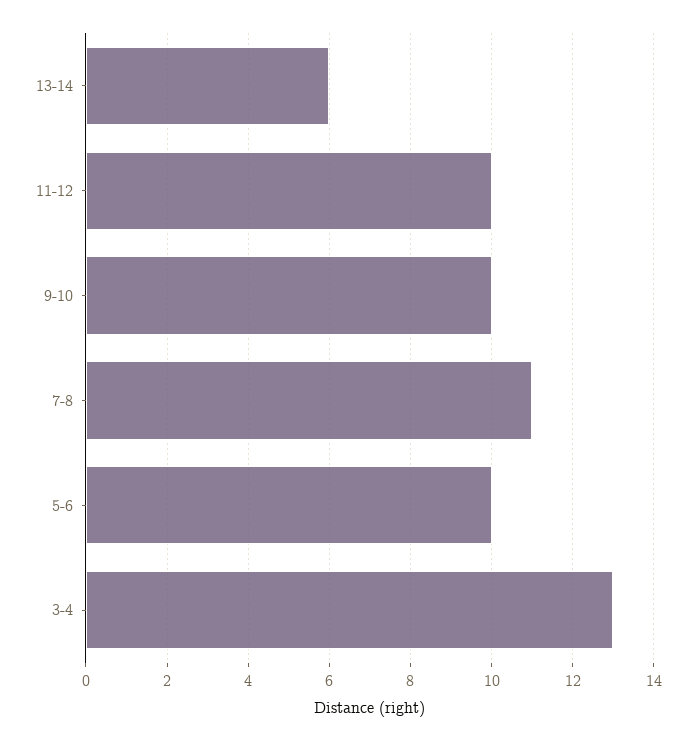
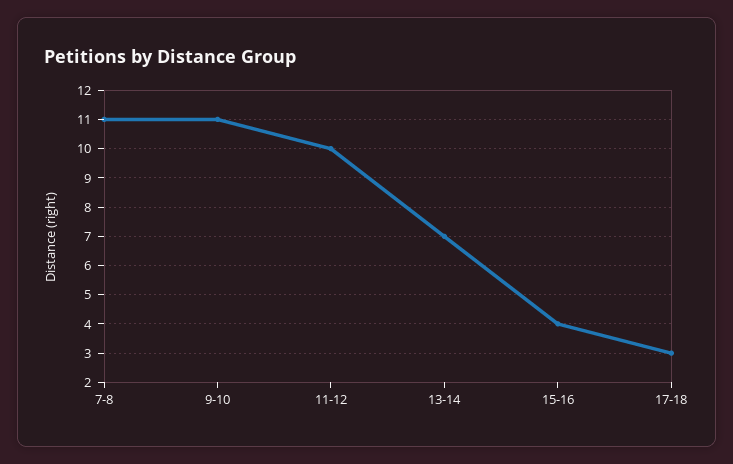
13-14: 6 -> 7
9-10: 10 -> 11
5-6: 10 -> none
3-4: 13 -> none
15-16: none -> 4
17-18: none -> 3

